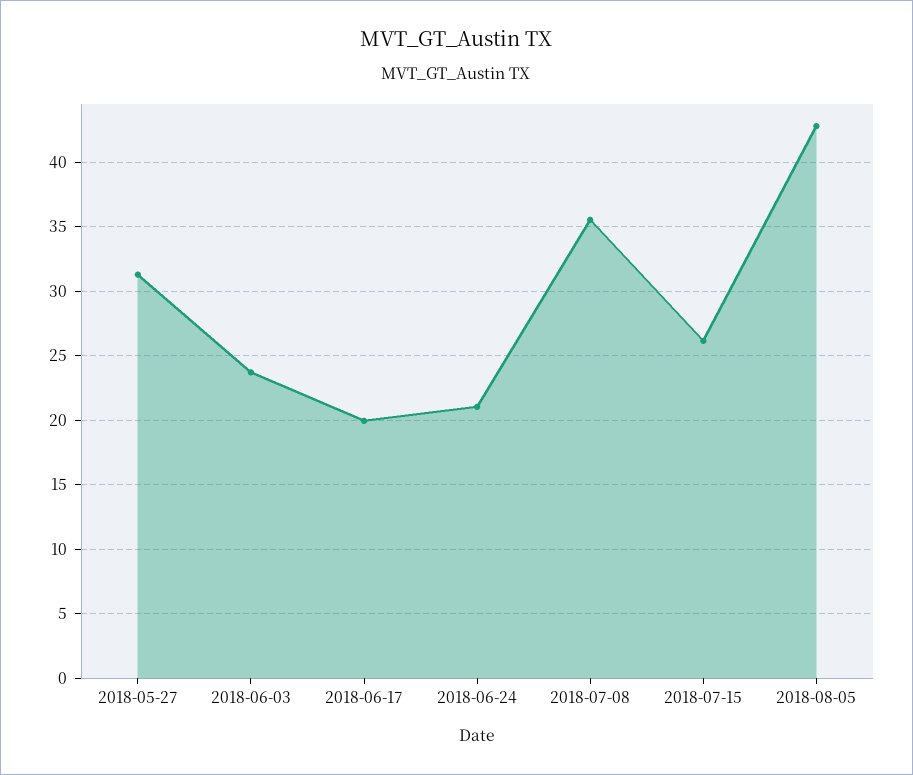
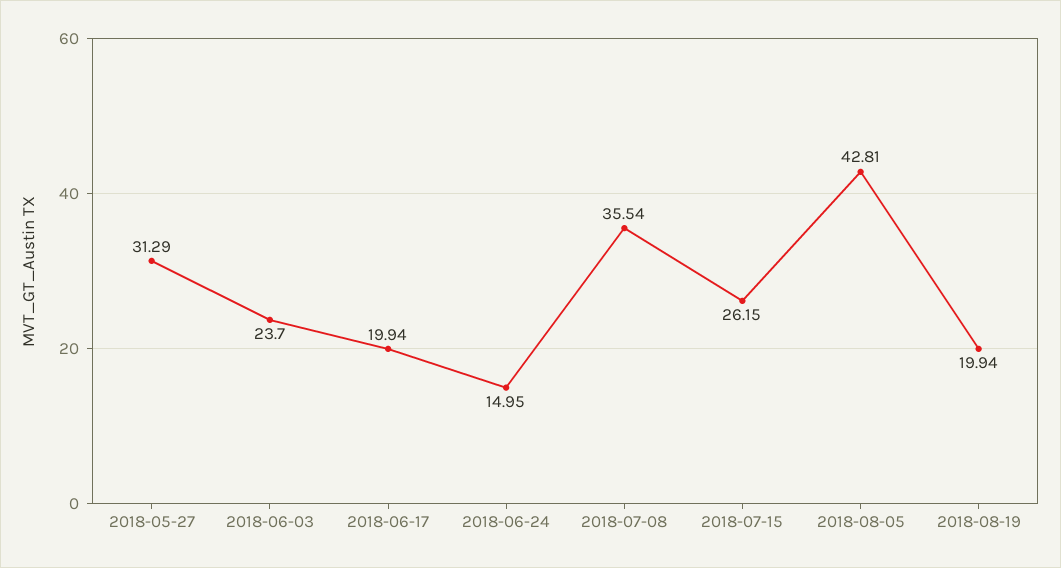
2018-06-24: 21 -> 14.95
2018-08-19: none -> 19.94

